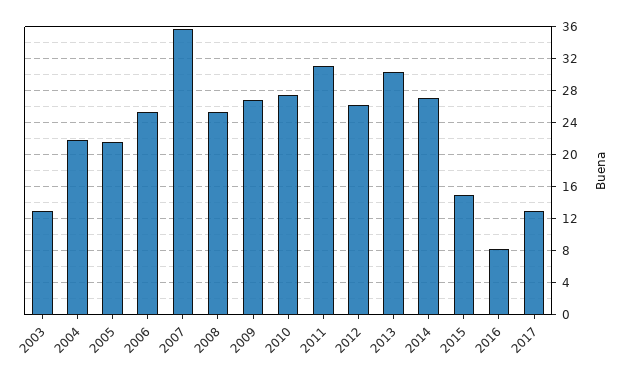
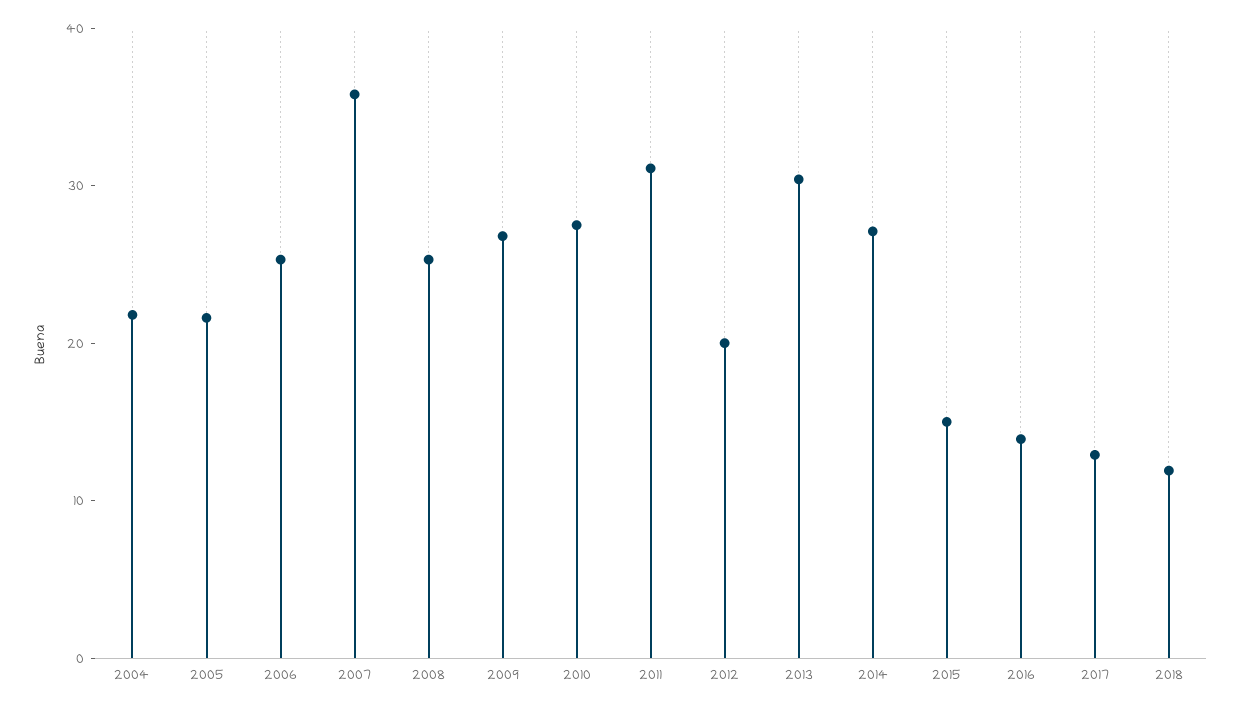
2003: 13 -> none
2012: 26 -> 20
2016: 8 -> 14
2018: none -> 12

